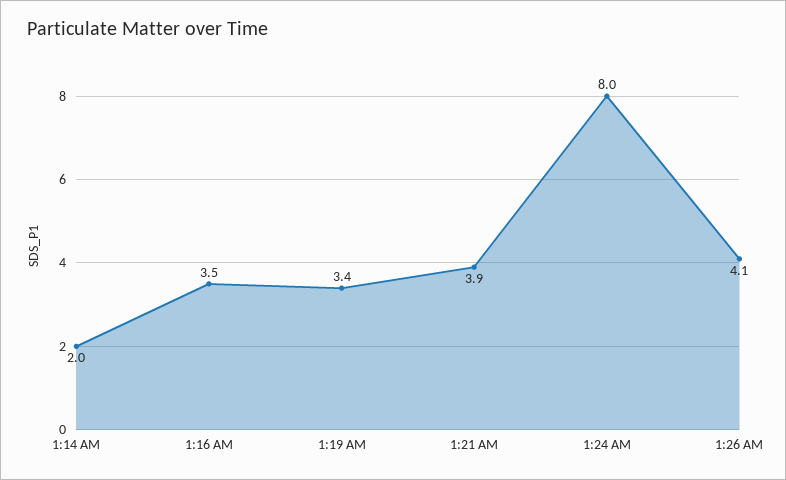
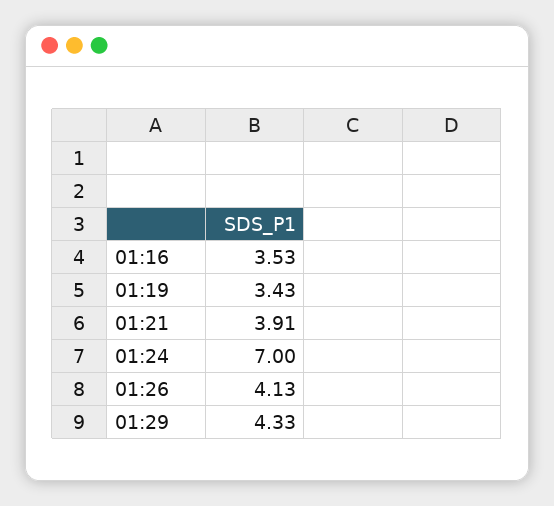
1:14 AM: 2 -> none
1:24 AM: 8 -> 7
01:29: none -> 4.33

